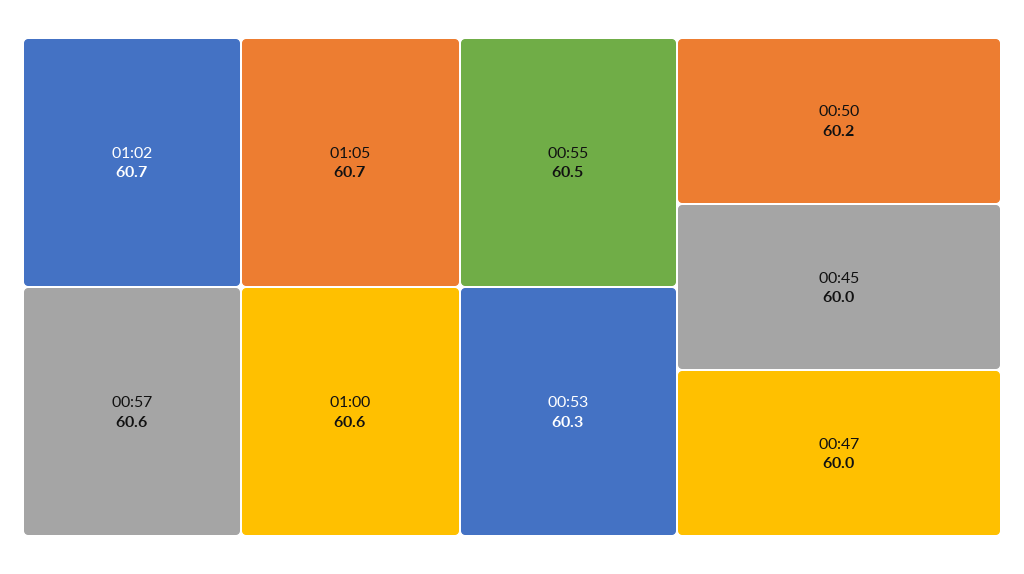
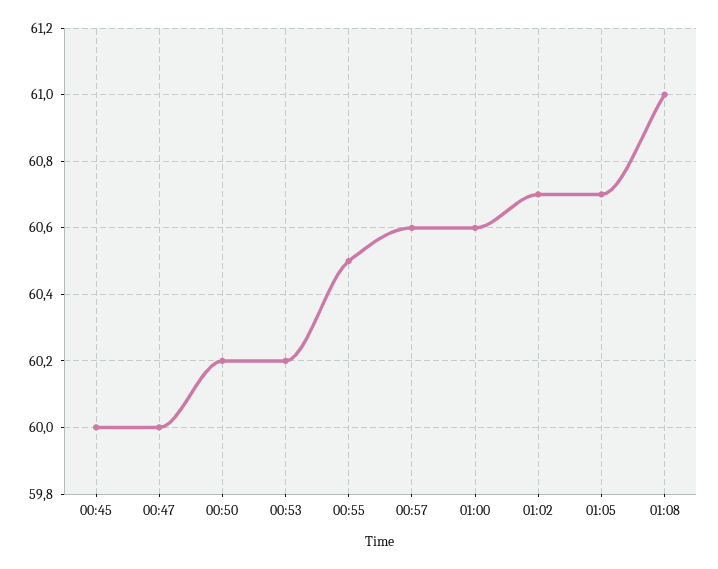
00:53: 60.3 -> 60.2
01:08: none -> 61

